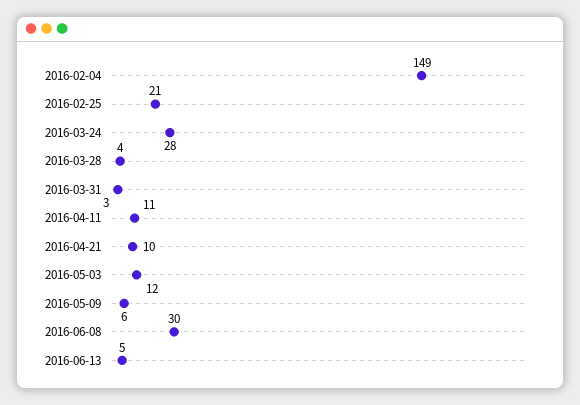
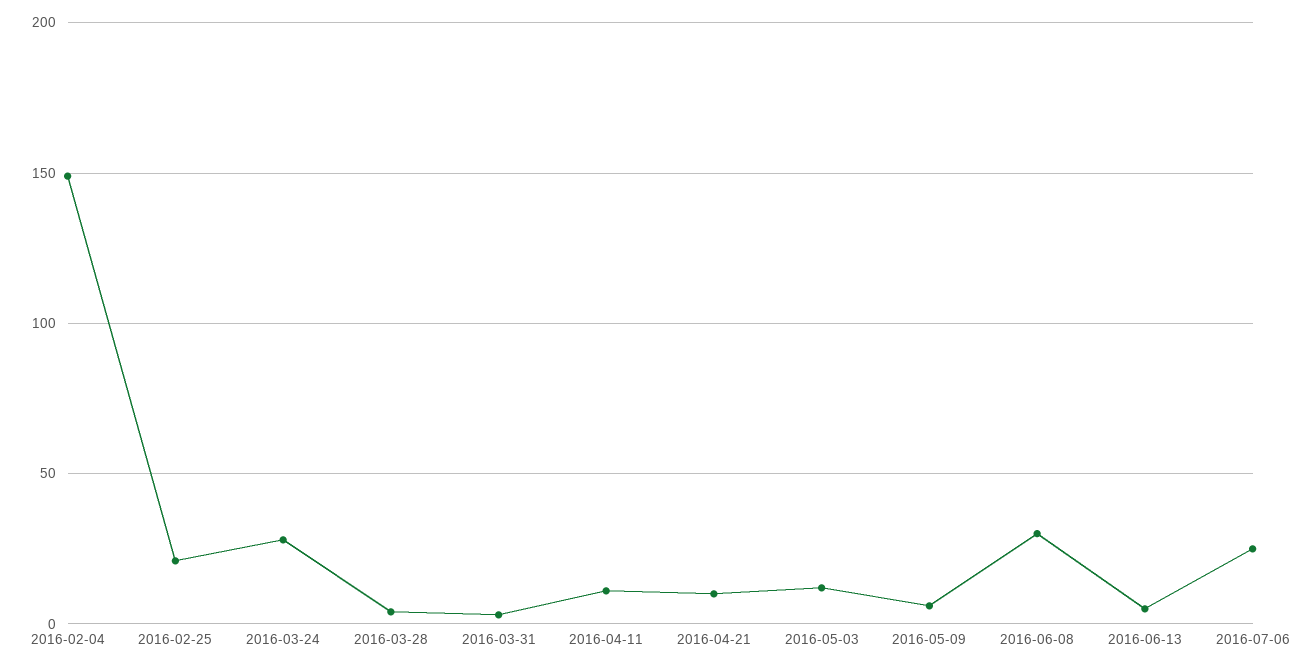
2016-07-06: none -> 25

